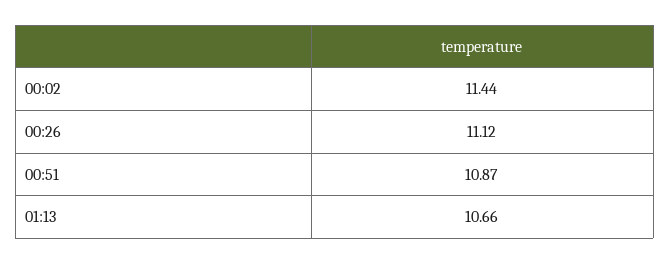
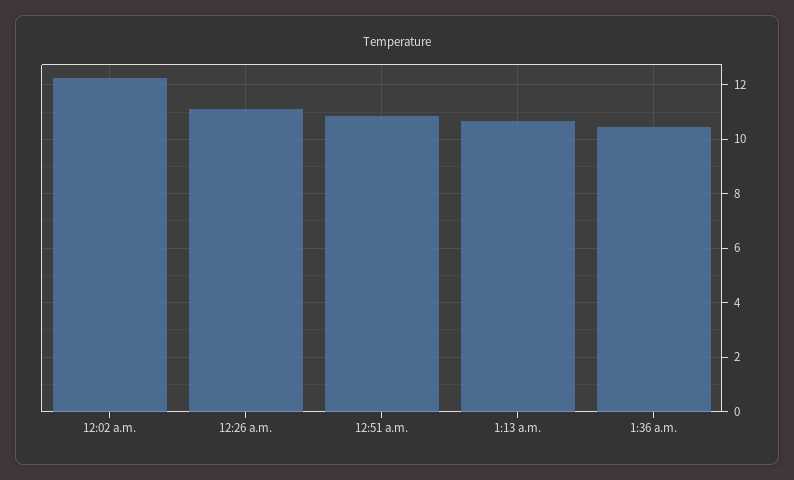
00:02: 11.44 -> 12.25
1:36 a.m.: none -> 10.5

